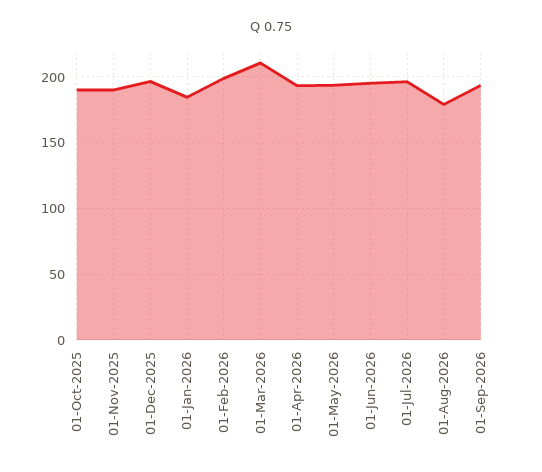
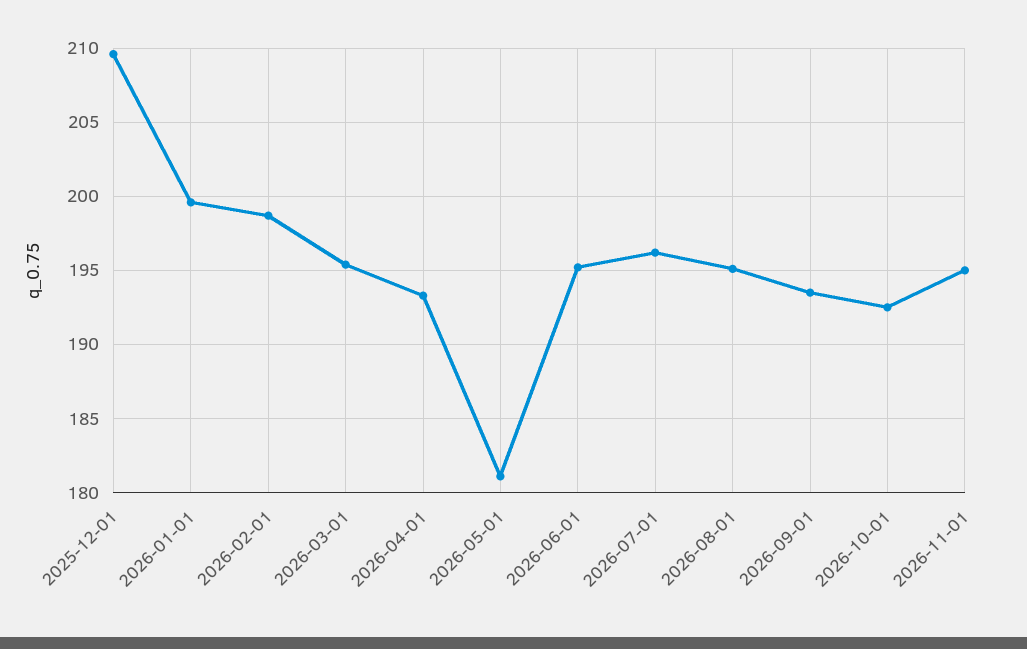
01-Oct-2025: 190 -> none
01-Nov-2025: 190 -> none
01-Dec-2025: 195 -> 209.5
01-Jan-2026: 185 -> 199.5
01-Mar-2026: 210 -> 195.5
01-May-2026: 195 -> 181
01-Aug-2026: 180 -> 195
2026-10-01: none -> 192.5
2026-11-01: none -> 195

